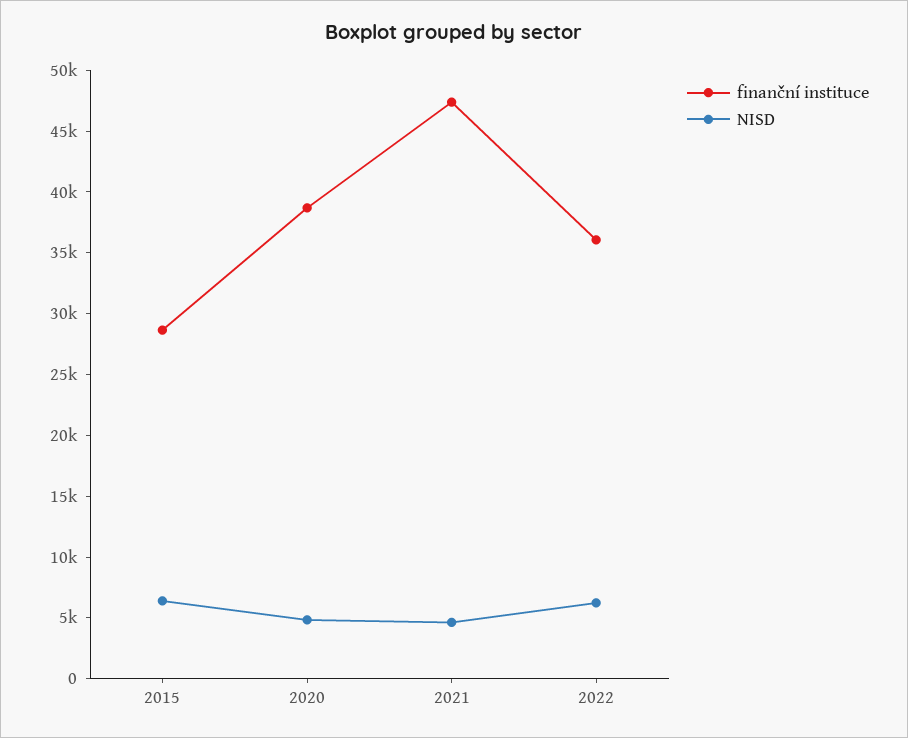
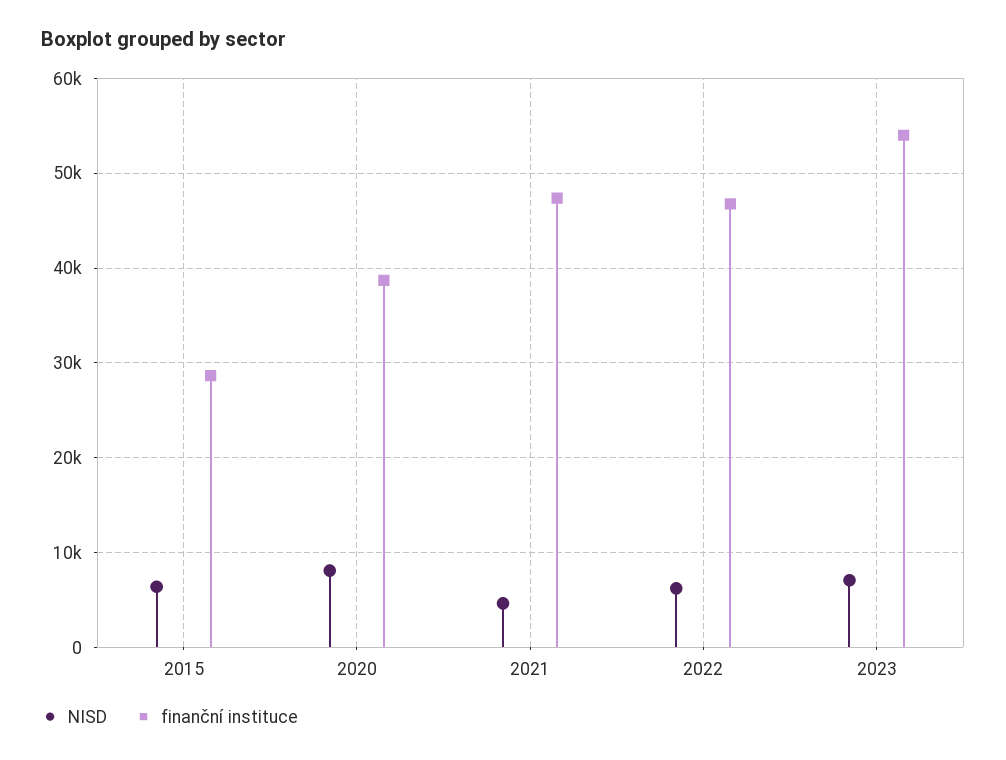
NISD, 2020: 5000 -> 8000
finanční instituce, 2022: 36000 -> 47000
NISD, 2023: none -> 7000
finanční instituce, 2023: none -> 54000

